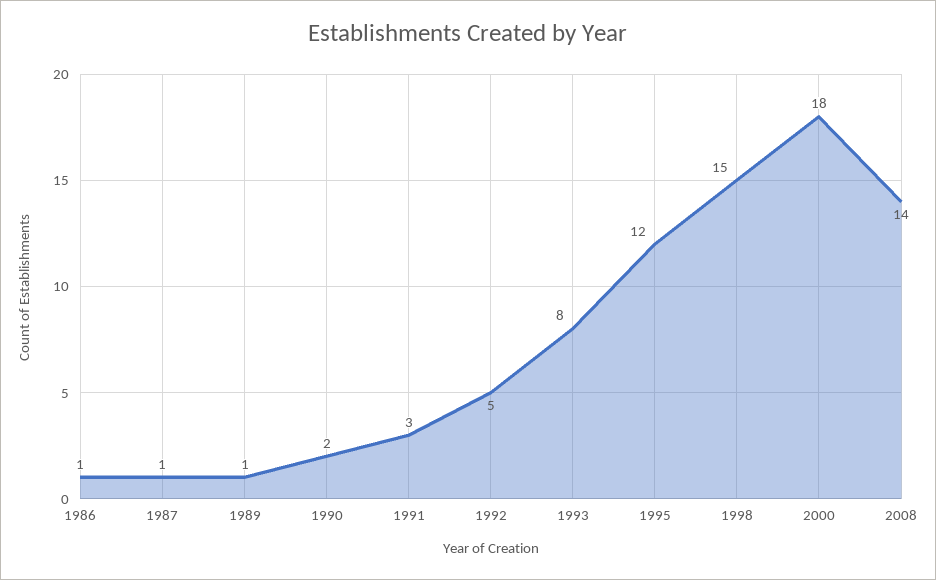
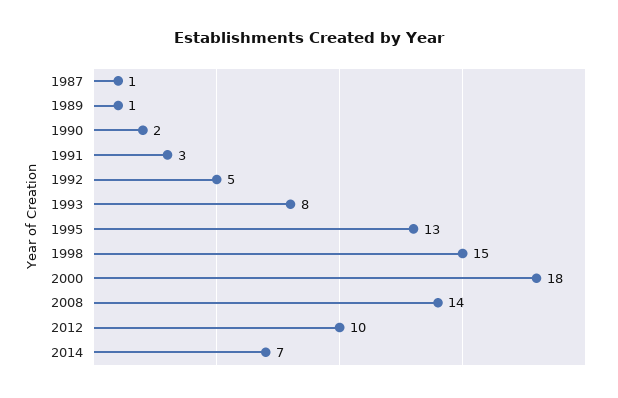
1986: 1 -> none
1995: 12 -> 13
2012: none -> 10
2014: none -> 7

